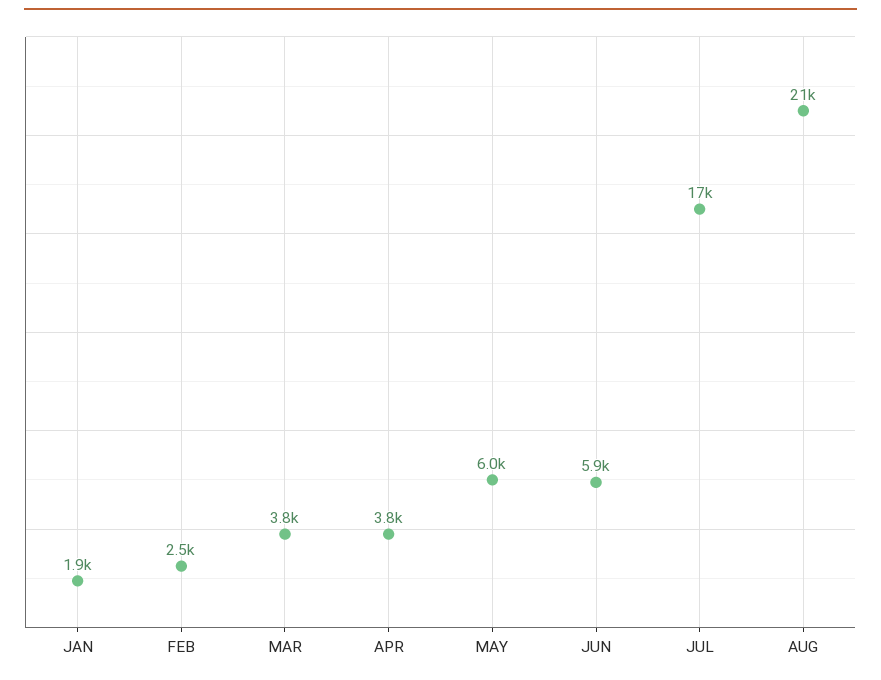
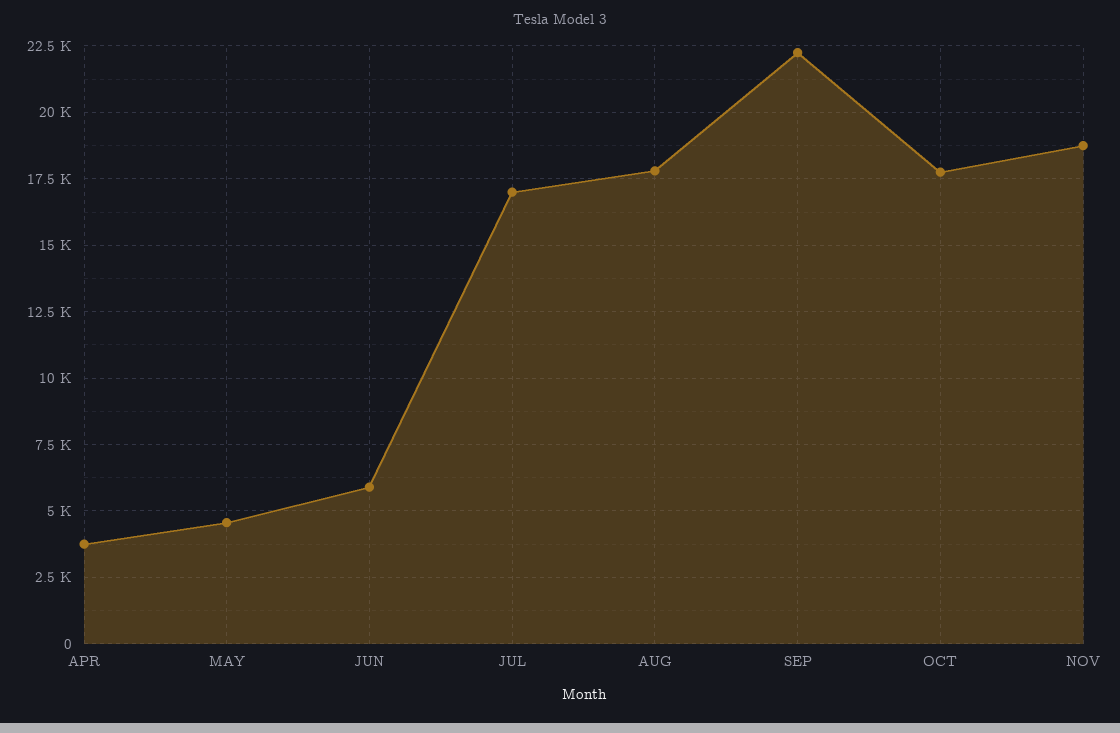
JAN: 1900 -> none
FEB: 2500 -> none
MAR: 3800 -> none
MAY: 6000 -> 4500
AUG: 21000 -> 17750
SEP: none -> 22250
OCT: none -> 17750
NOV: none -> 18750

